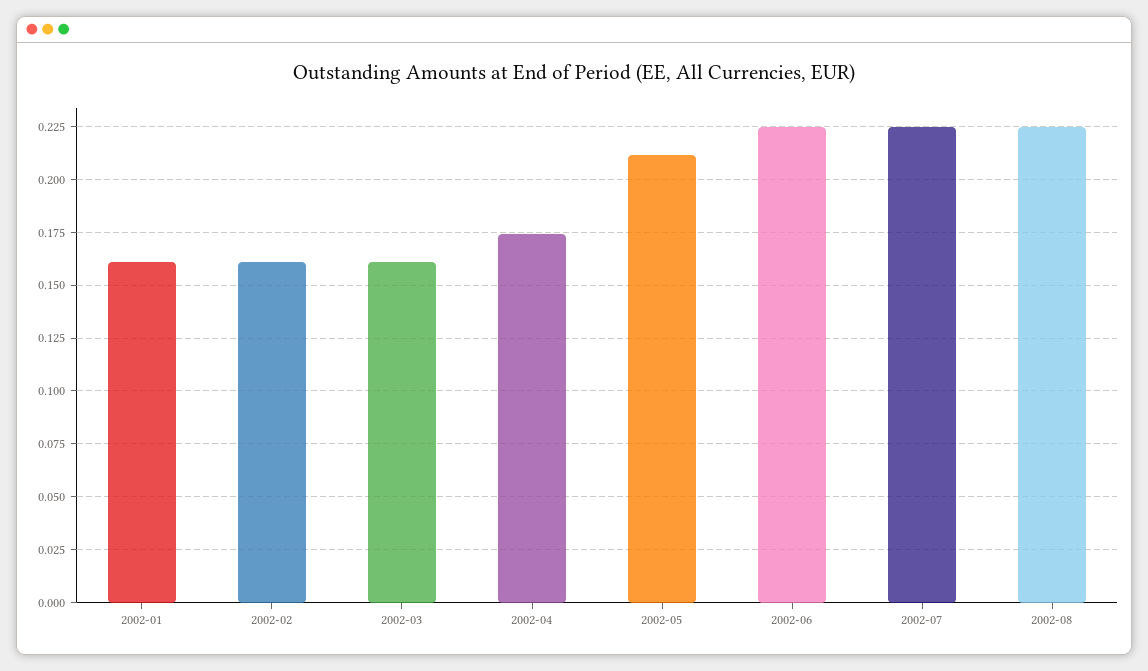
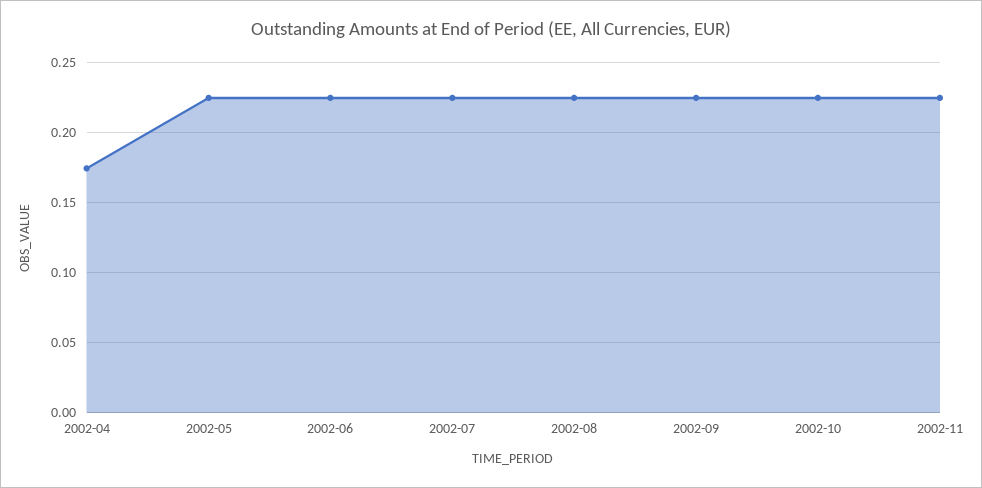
2002-01: 0.16 -> none
2002-02: 0.16 -> none
2002-03: 0.16 -> none
2002-05: 0.21 -> 0.225
2002-09: none -> 0.225
2002-10: none -> 0.225
2002-11: none -> 0.225

